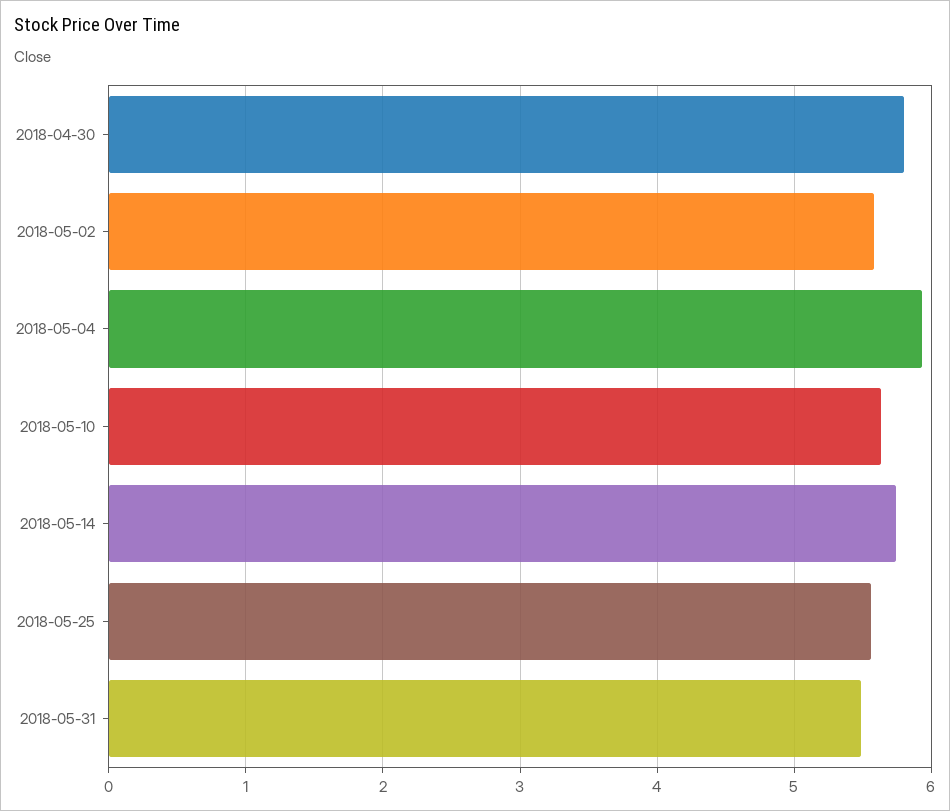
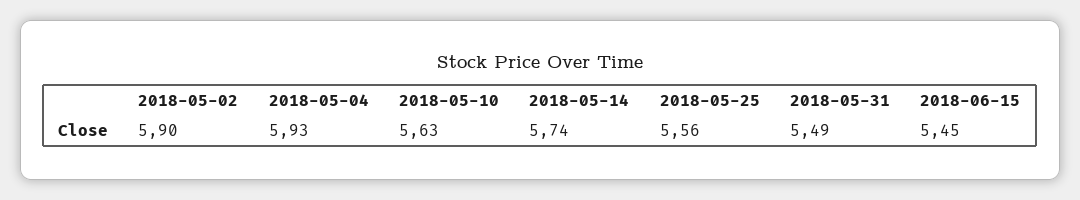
2018-04-30: 5.8 -> none
2018-05-02: 5.6 -> 5.9
2018-06-15: none -> 5.45

